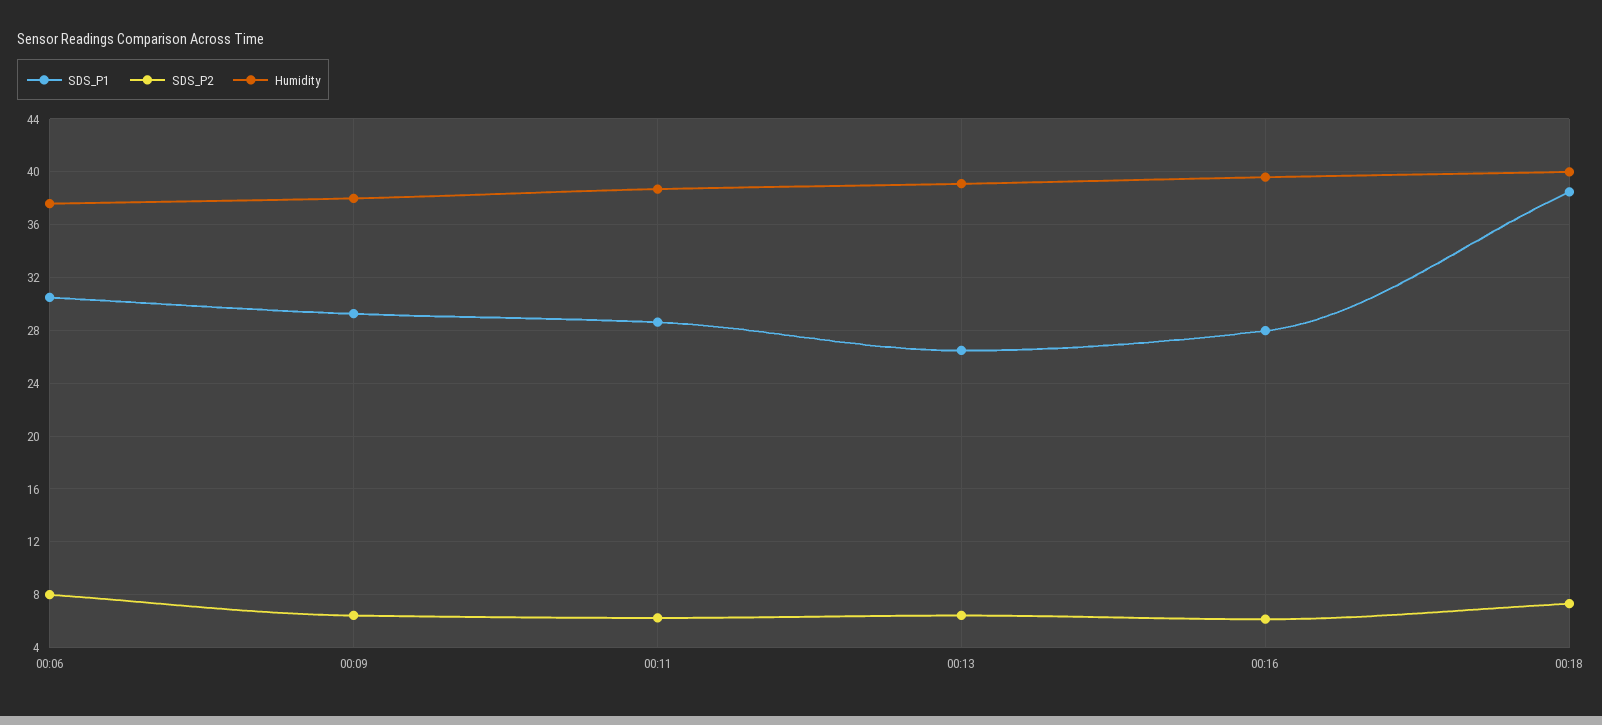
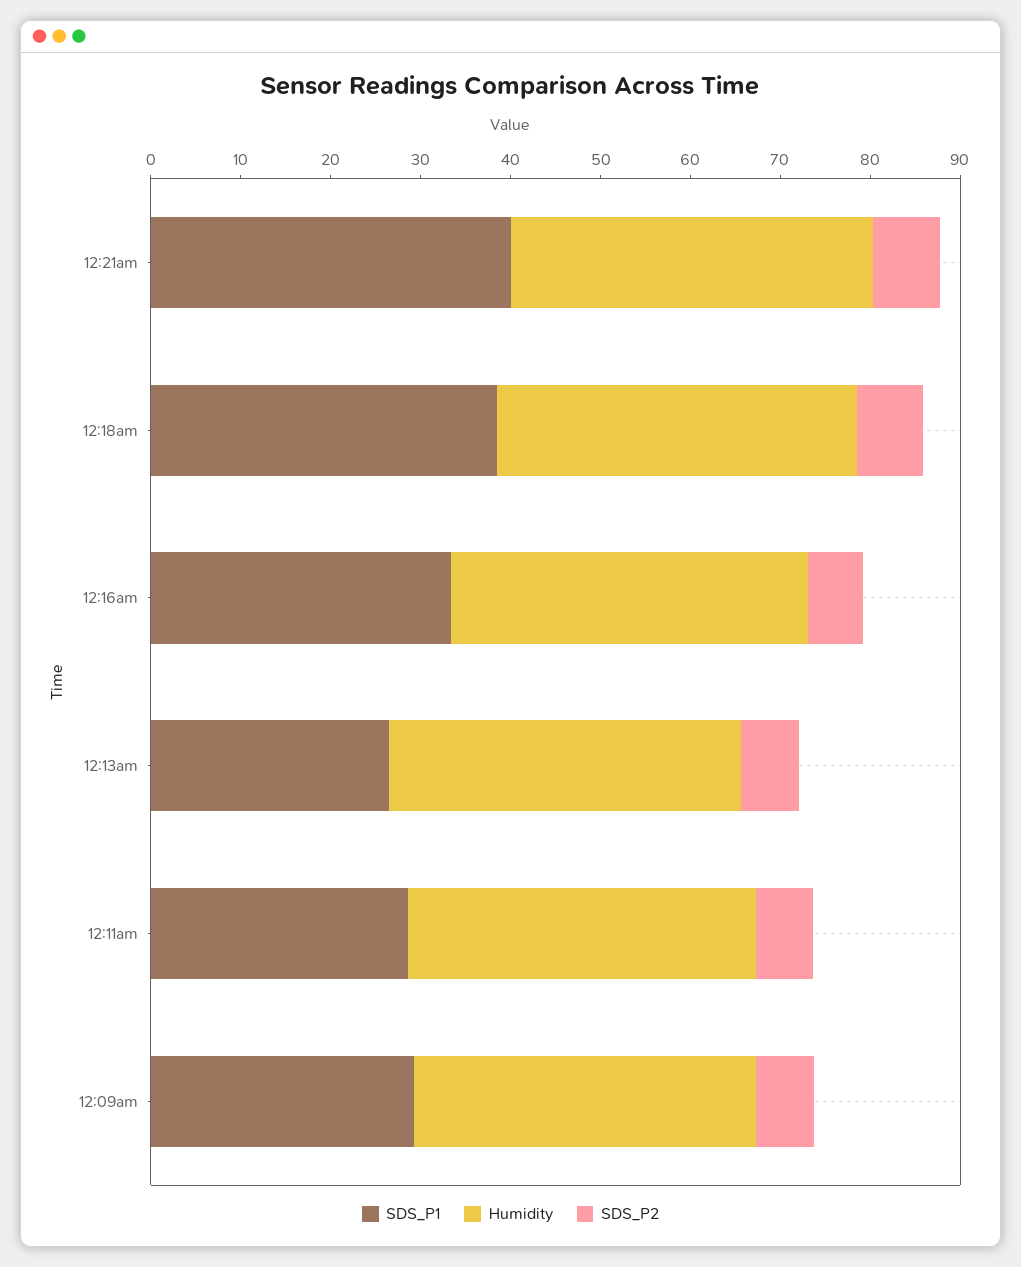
SDS_P1, 00:06: 30.5 -> none
SDS_P2, 00:06: 8 -> none
Humidity, 00:06: 37.5 -> none
SDS_P1, 00:16: 28 -> 34
SDS_P1, 12:21am: none -> 40
Humidity, 12:21am: none -> 40
SDS_P2, 12:21am: none -> 8

